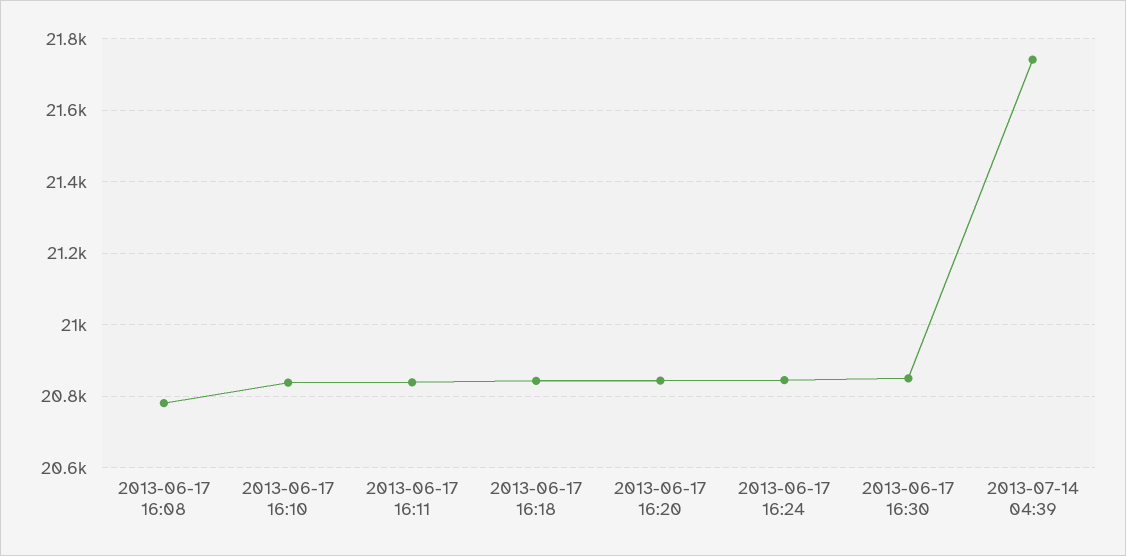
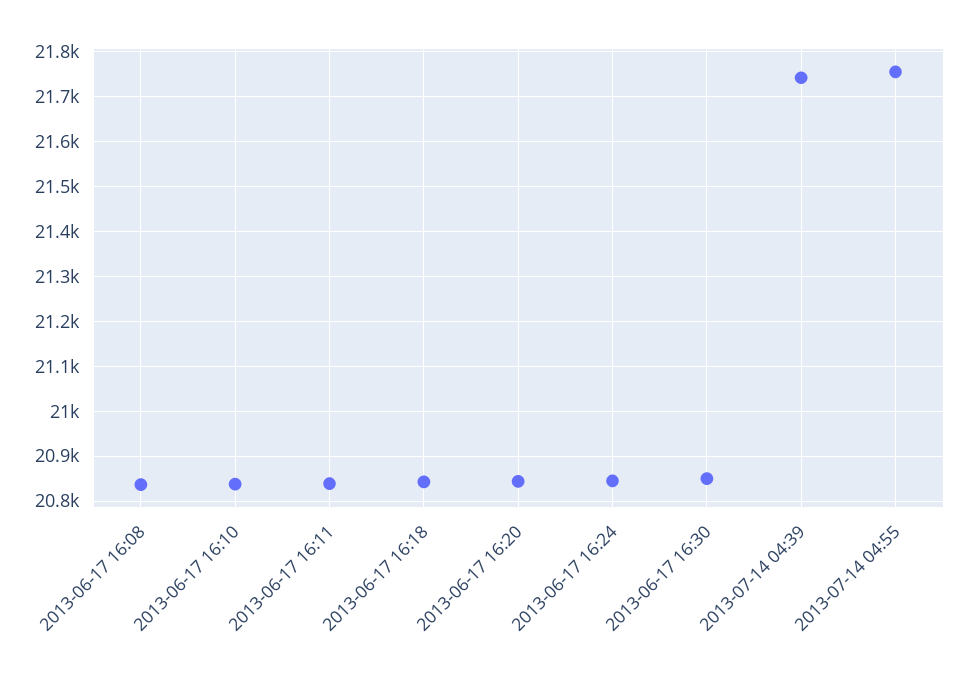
2013-06-17 16:08: 20780 -> 20840
2013-07-14 04:55: none -> 21760

